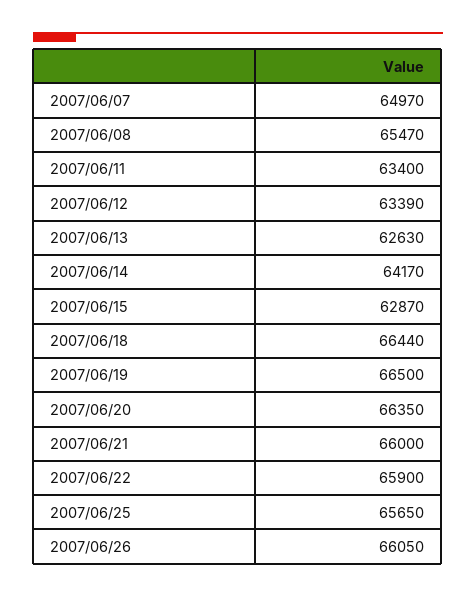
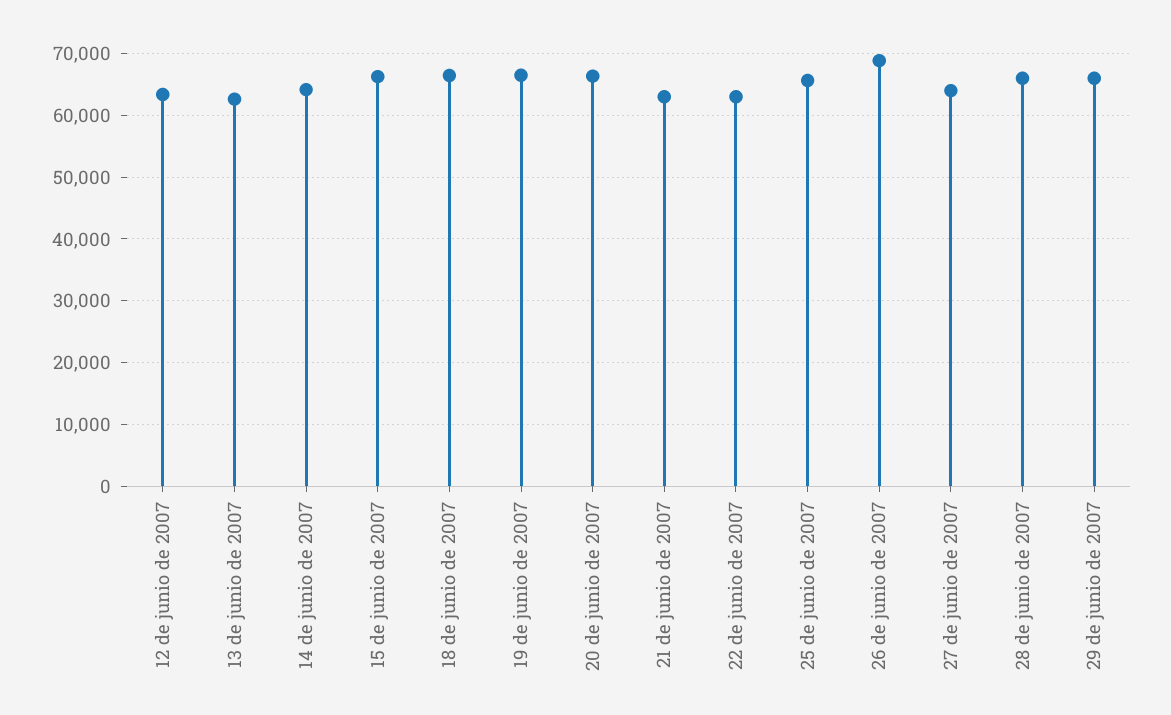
2007/06/07: 64970 -> none
2007/06/08: 65470 -> none
2007/06/11: 63400 -> none
2007/06/15: 62870 -> 66000
2007/06/21: 66000 -> 63000
2007/06/22: 65900 -> 63000
2007/06/26: 66050 -> 69000
27 de junio de 2007: none -> 64000
28 de junio de 2007: none -> 66000
29 de junio de 2007: none -> 66000

